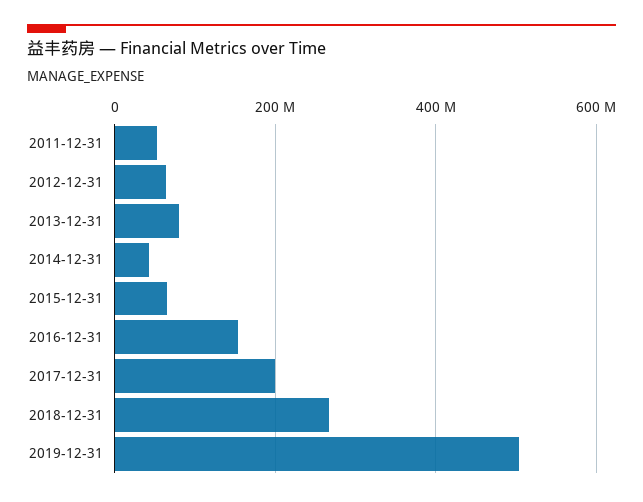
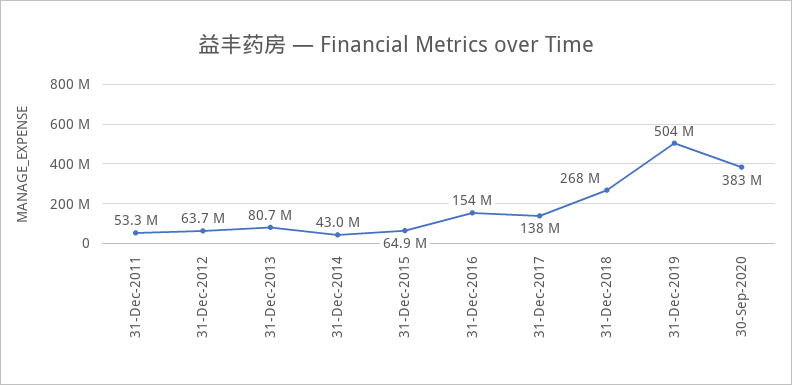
2017-12-31: 200000000 -> 138000000
30-Sep-2020: none -> 383000000

